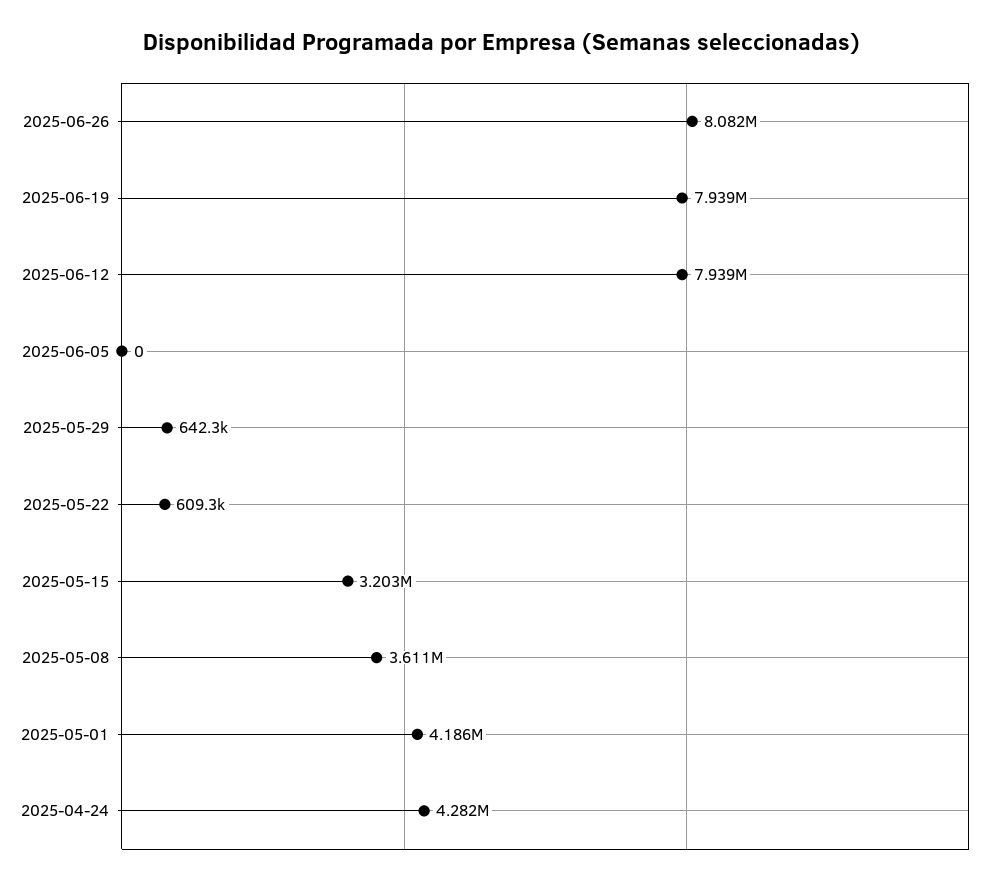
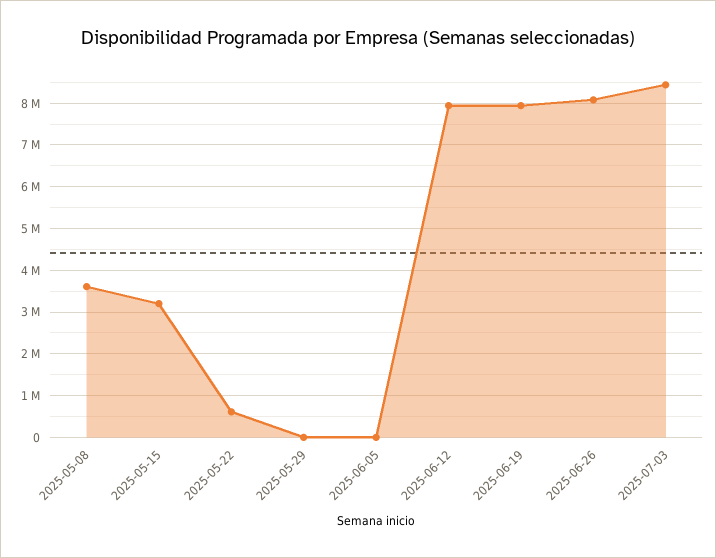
2025-05-29: 642300 -> 0
2025-05-01: 4186000 -> none
2025-04-24: 4282000 -> none
2025-07-03: none -> 8400000

